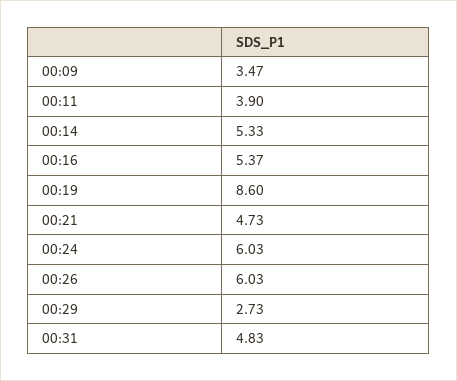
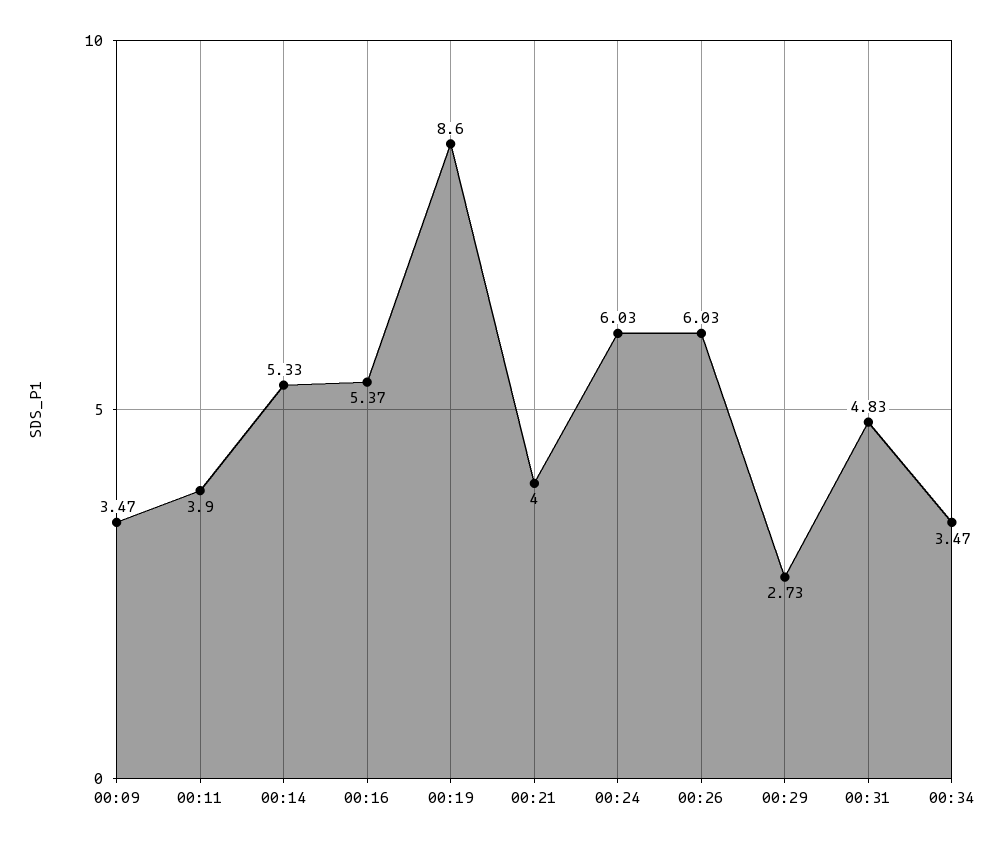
00:21: 4.73 -> 4
00:34: none -> 3.47

